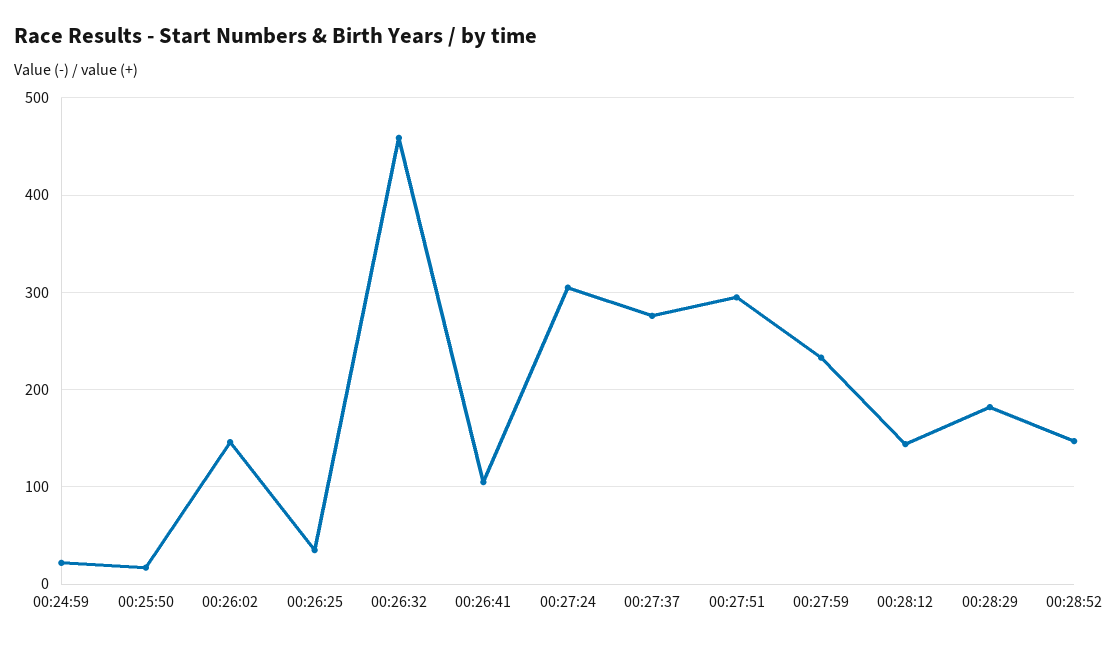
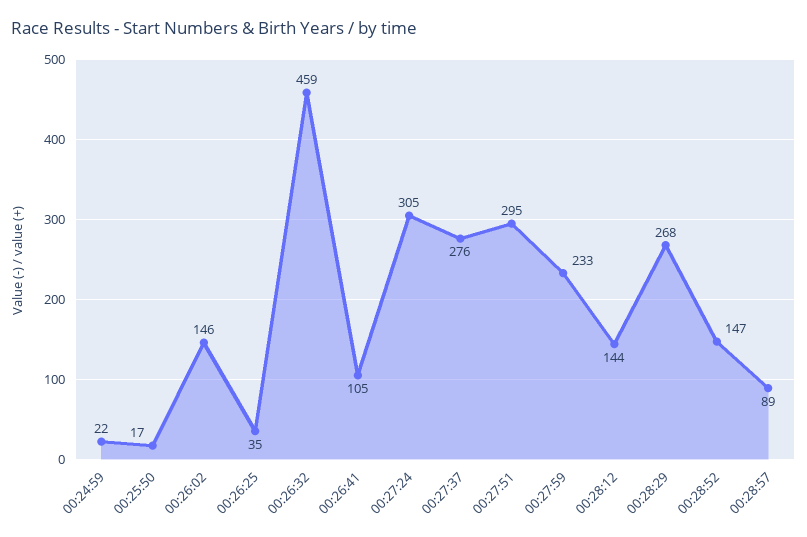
00:28:29: 180 -> 268
00:28:57: none -> 89

